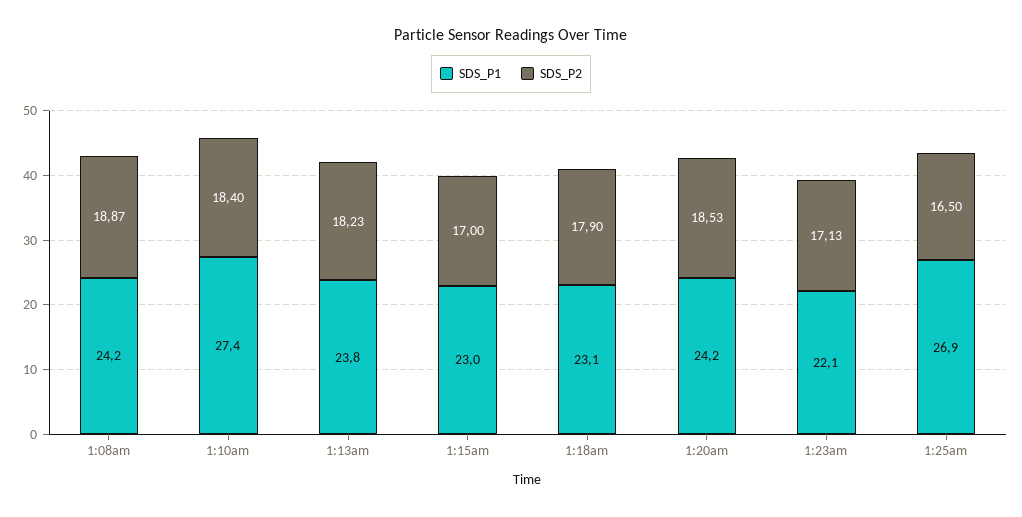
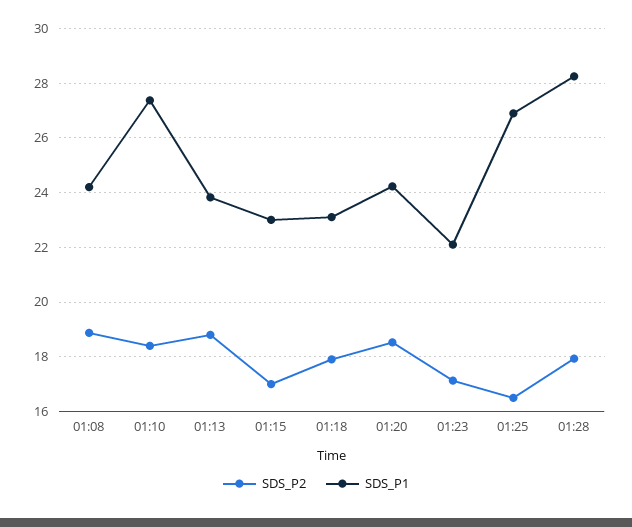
SDS_P2, 1:13am: 18.23 -> 18.75
SDS_P2, 01:28: none -> 18
SDS_P1, 01:28: none -> 28.25

